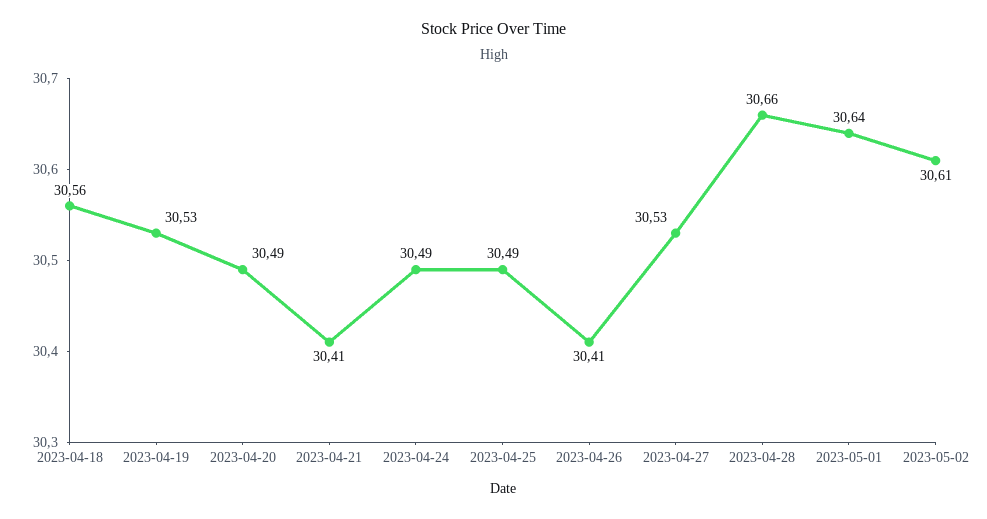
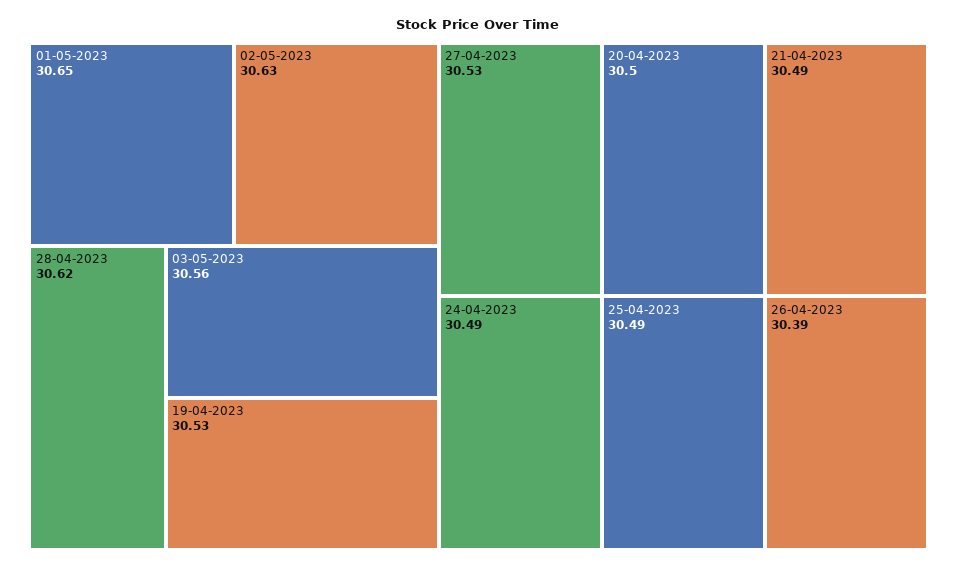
2023-04-18: 30.56 -> none
2023-04-20: 30.49 -> 30.5
2023-04-21: 30.41 -> 30.49
2023-04-26: 30.41 -> 30.39
2023-04-28: 30.66 -> 30.62
2023-05-01: 30.64 -> 30.65
2023-05-02: 30.61 -> 30.63
03-05-2023: none -> 30.56

